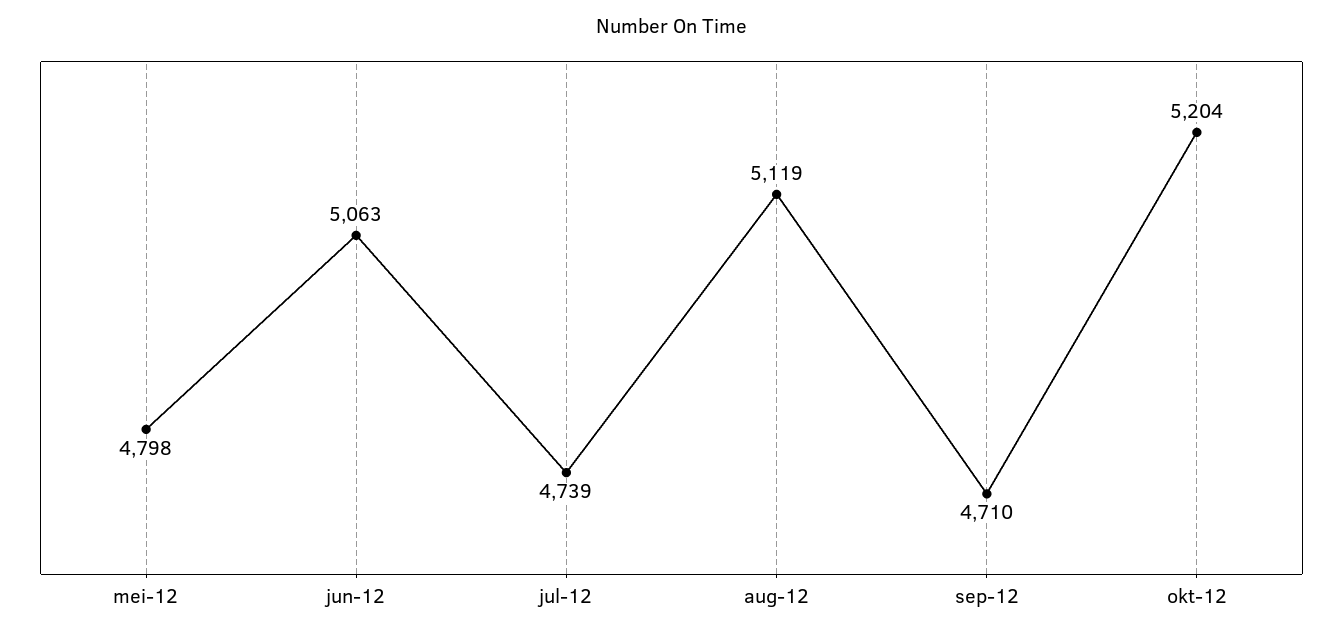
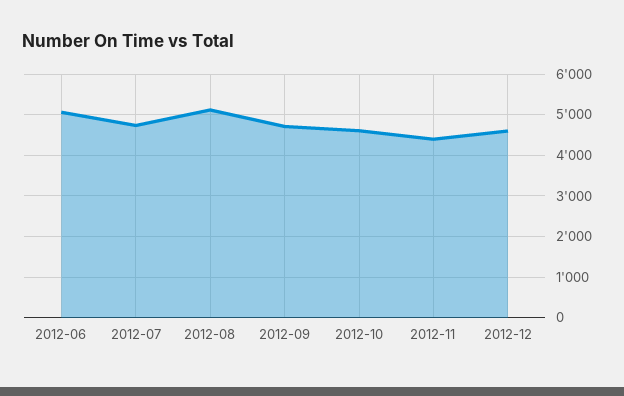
mei-12: 4798 -> none
okt-12: 5204 -> 4600
2012-11: none -> 4400
2012-12: none -> 4600

